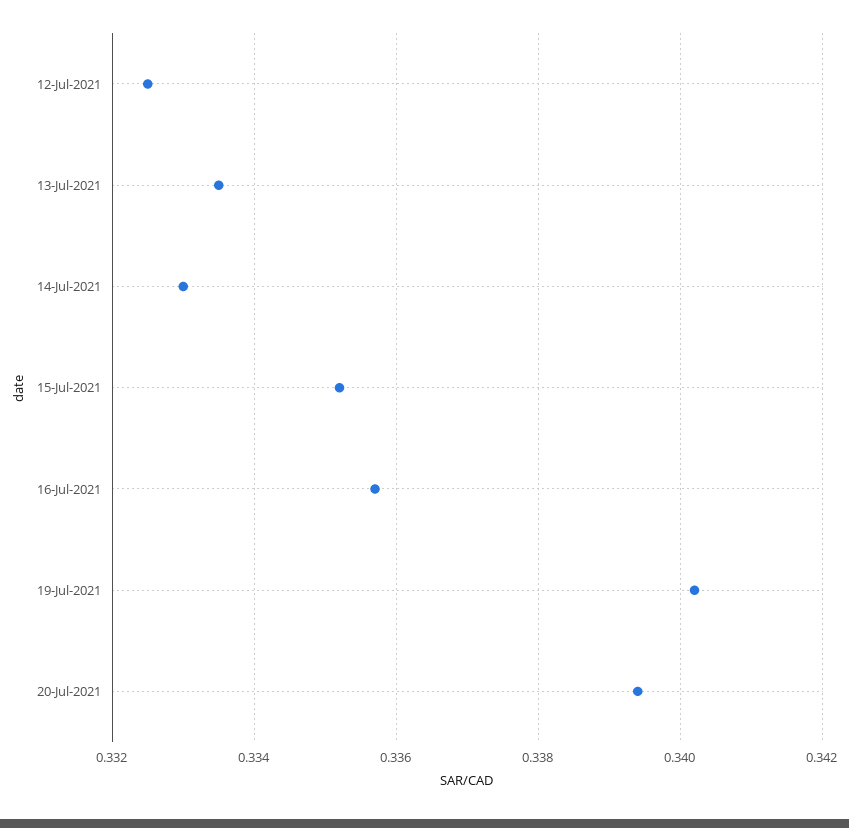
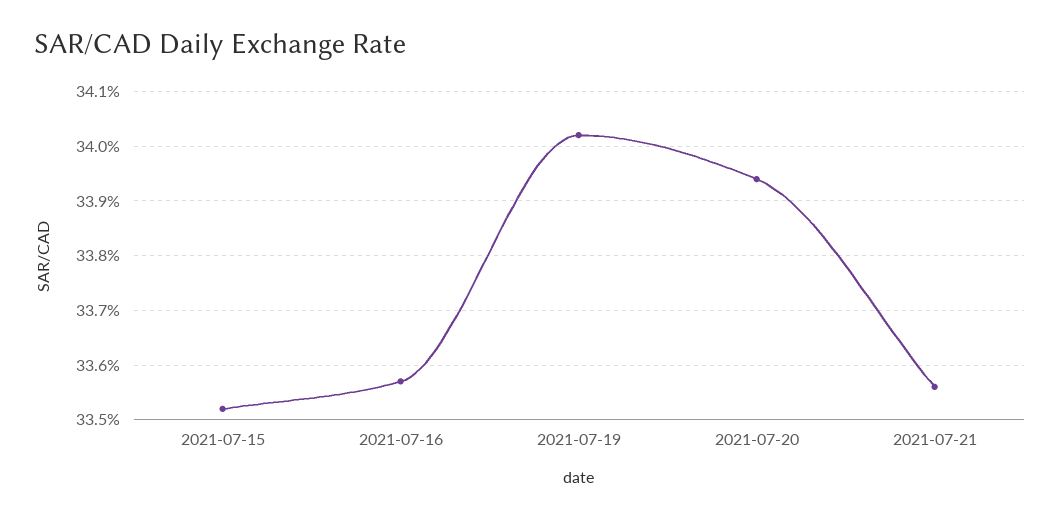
12-Jul-2021: 0.3325 -> none
13-Jul-2021: 0.3335 -> none
14-Jul-2021: 0.333 -> none
2021-07-21: none -> 0.3355

